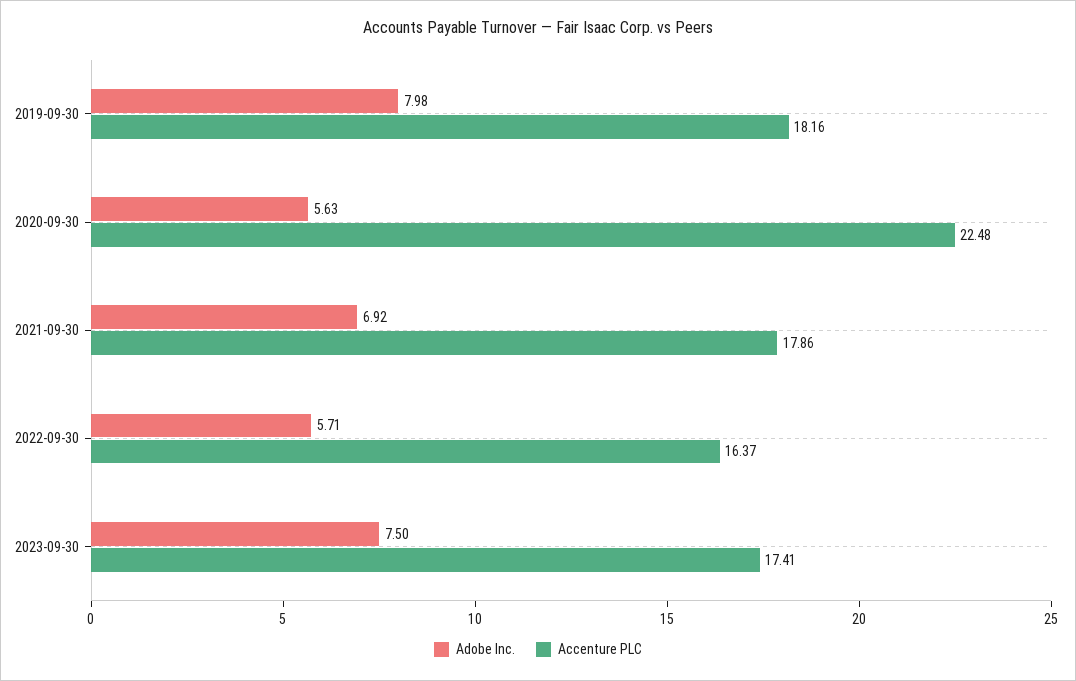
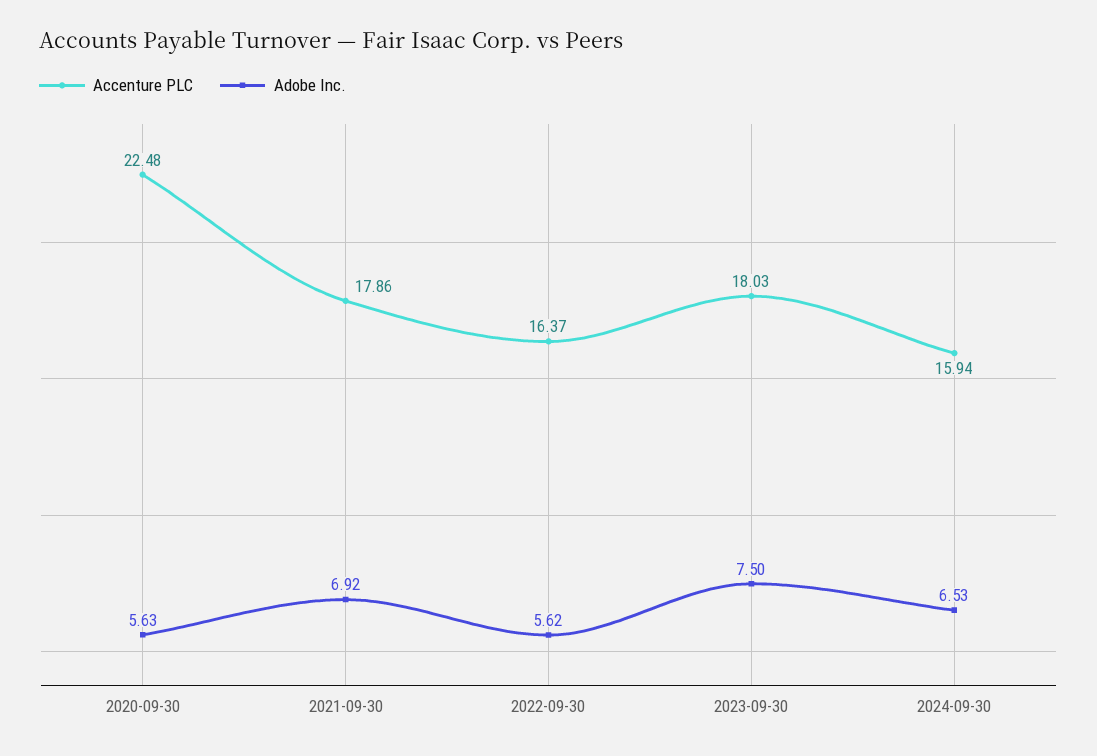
Adobe Inc., 2019-09-30: 7.98 -> none
Accenture PLC, 2019-09-30: 18.16 -> none
Adobe Inc., 2022-09-30: 5.71 -> 5.62
Accenture PLC, 2023-09-30: 17.41 -> 18.03
Accenture PLC, 2024-09-30: none -> 15.94
Adobe Inc., 2024-09-30: none -> 6.53

